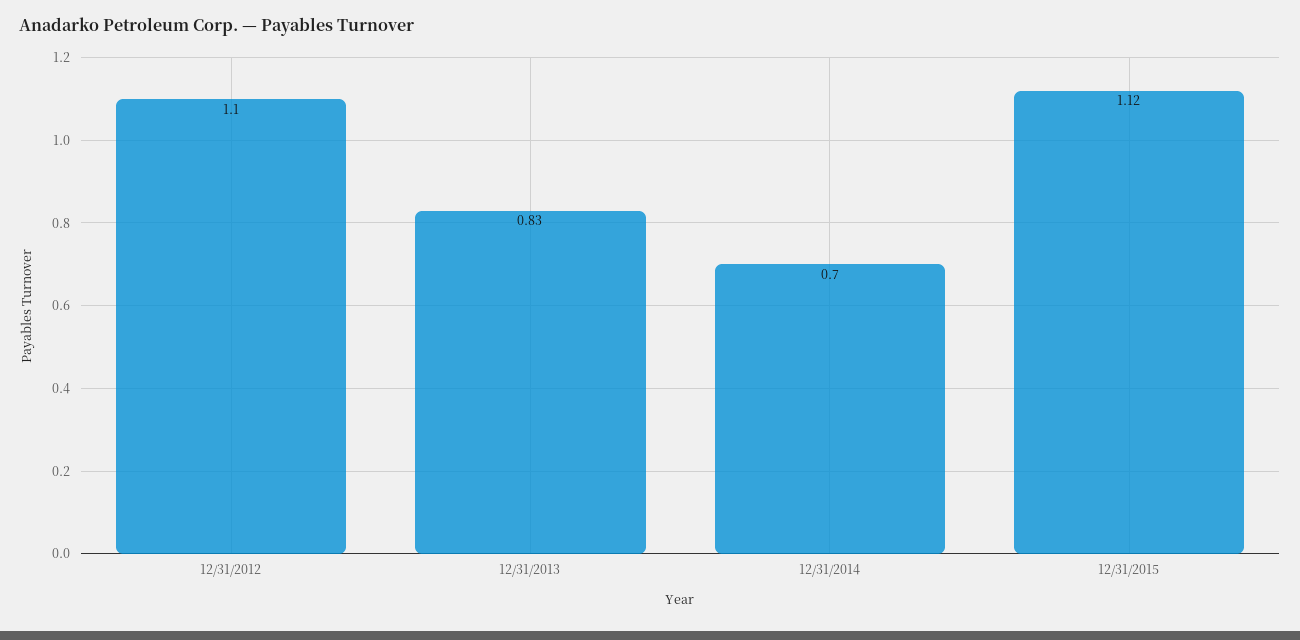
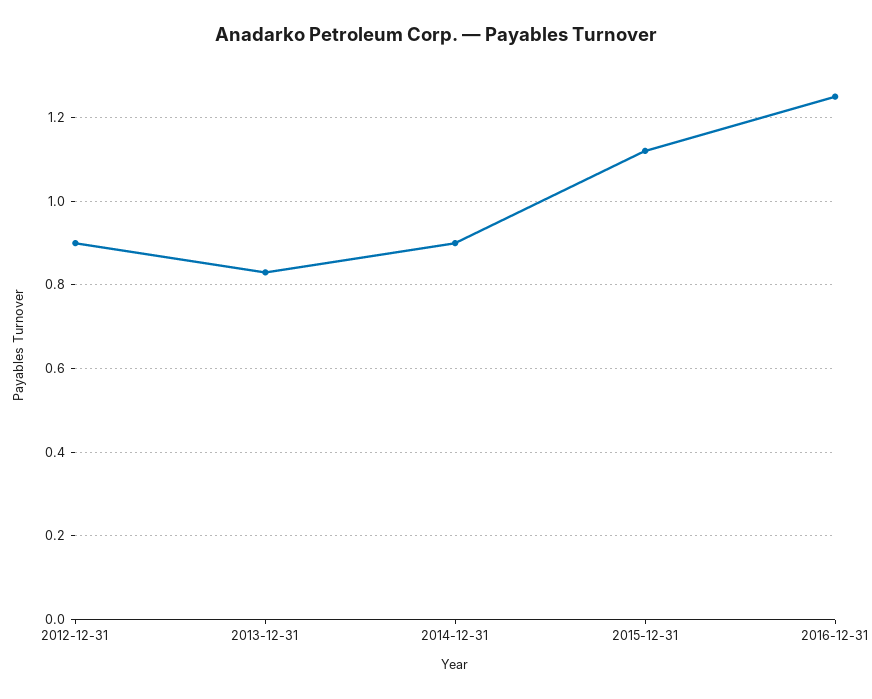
12/31/2012: 1.1 -> 0.9
12/31/2014: 0.7 -> 0.9
2016-12-31: none -> 1.25

